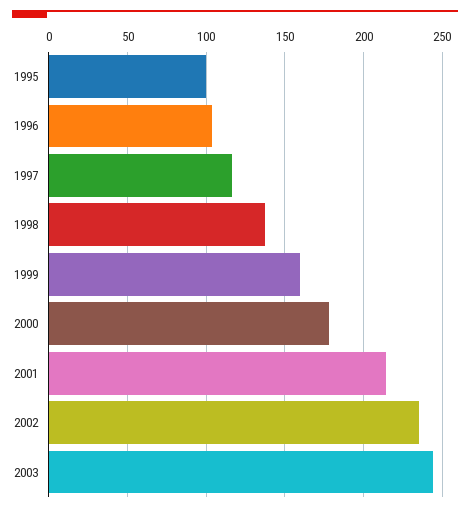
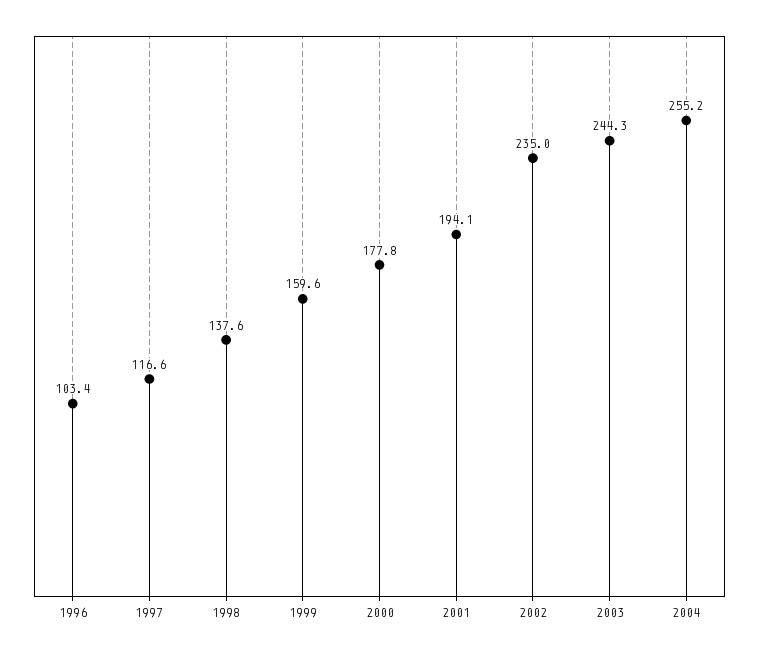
1995: 100 -> none
2001: 215 -> 194.1
2004: none -> 255.2

